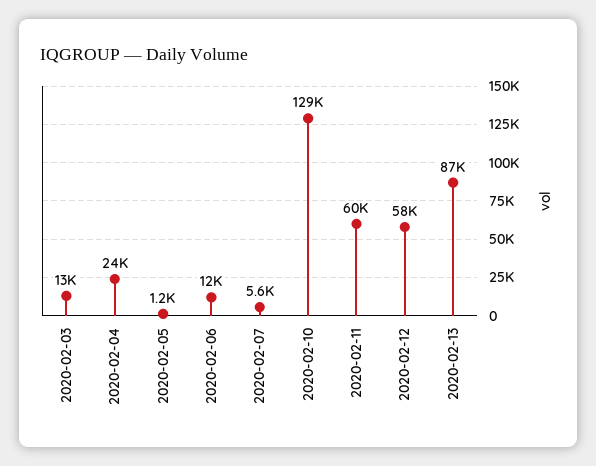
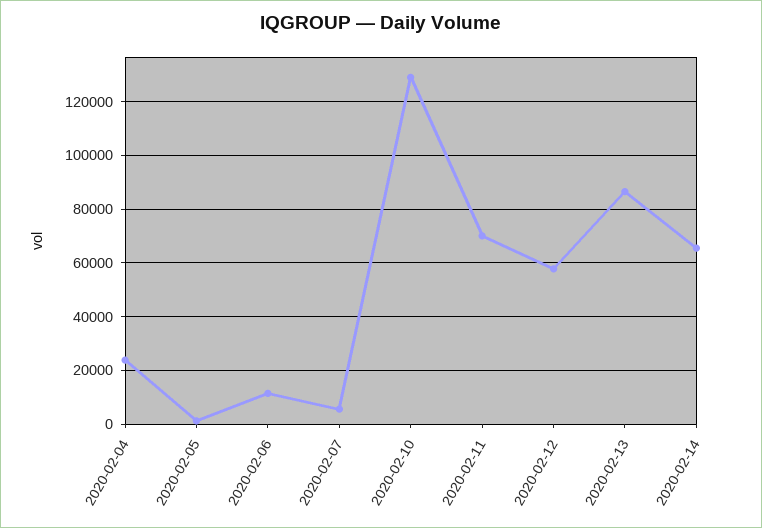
2020-02-03: 13000 -> none
2020-02-11: 60000 -> 70000
2020-02-14: none -> 65000

